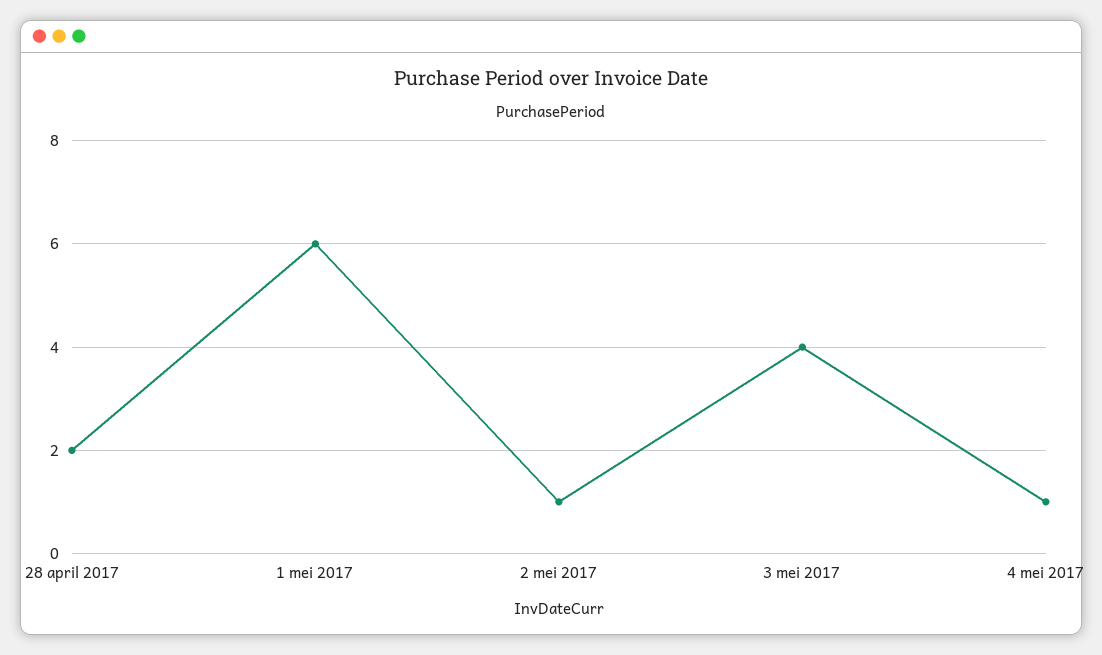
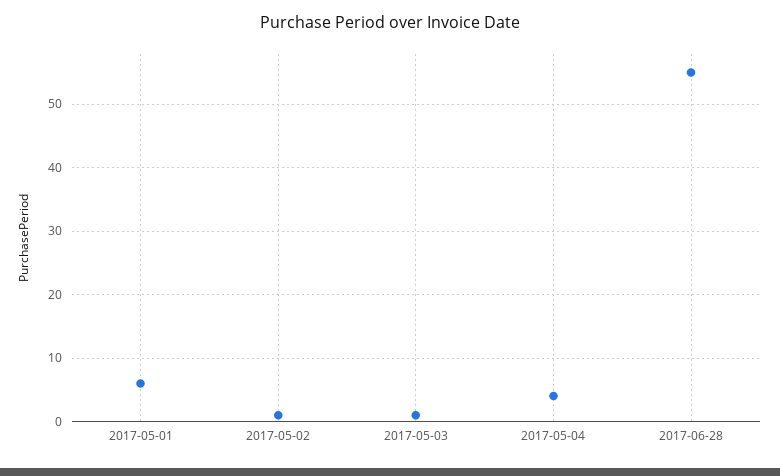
28 april 2017: 2 -> none
3 mei 2017: 4 -> 1
4 mei 2017: 1 -> 4
2017-06-28: none -> 55

